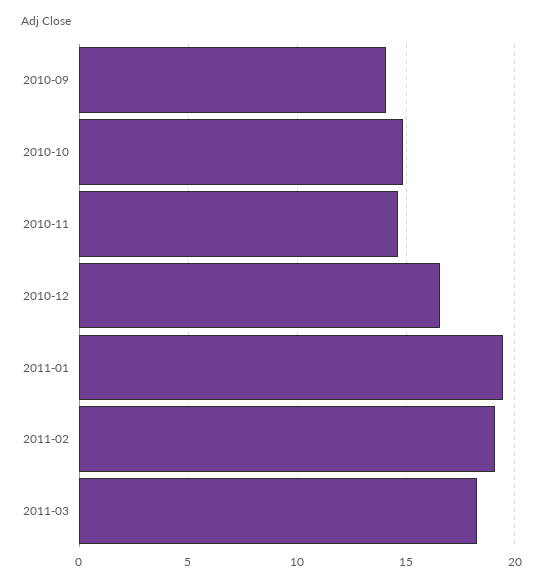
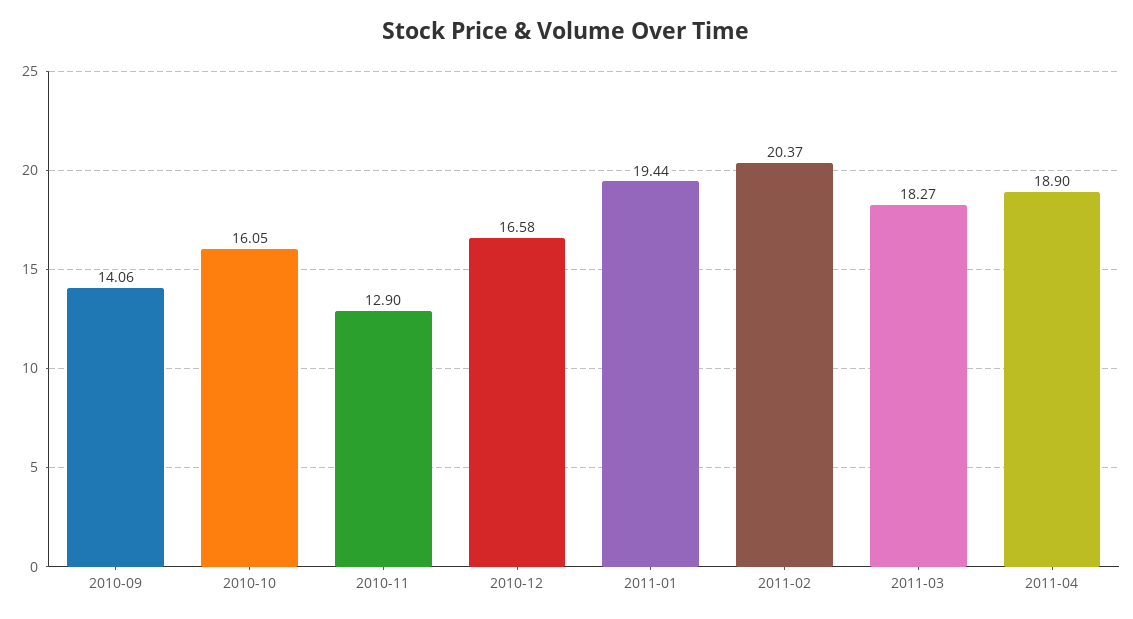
2010-10: 15 -> 16.05
2010-11: 14.5 -> 12.9
2011-02: 19 -> 20.37
2011-04: none -> 18.9

